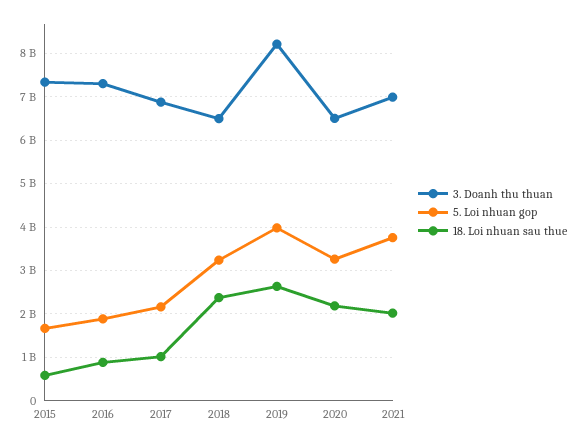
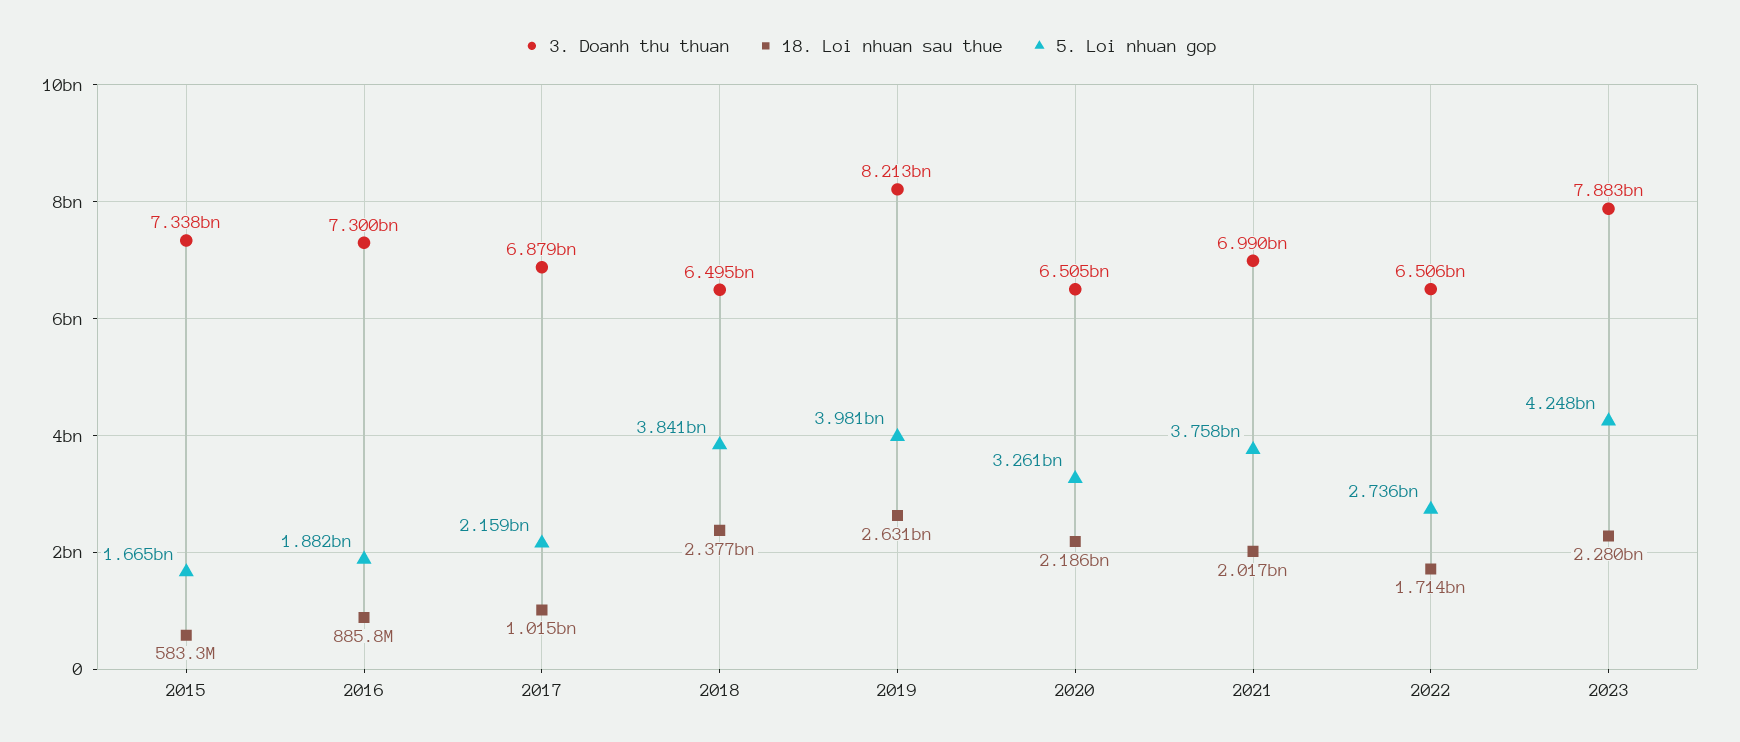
5. Loi nhuan gop, 2018: 3200000000 -> 3841000000
3. Doanh thu thuan, 2022: none -> 6506000000
18. Loi nhuan sau thue, 2022: none -> 1714000000
5. Loi nhuan gop, 2022: none -> 2736000000
3. Doanh thu thuan, 2023: none -> 7883000000
18. Loi nhuan sau thue, 2023: none -> 2280000000
5. Loi nhuan gop, 2023: none -> 4248000000

